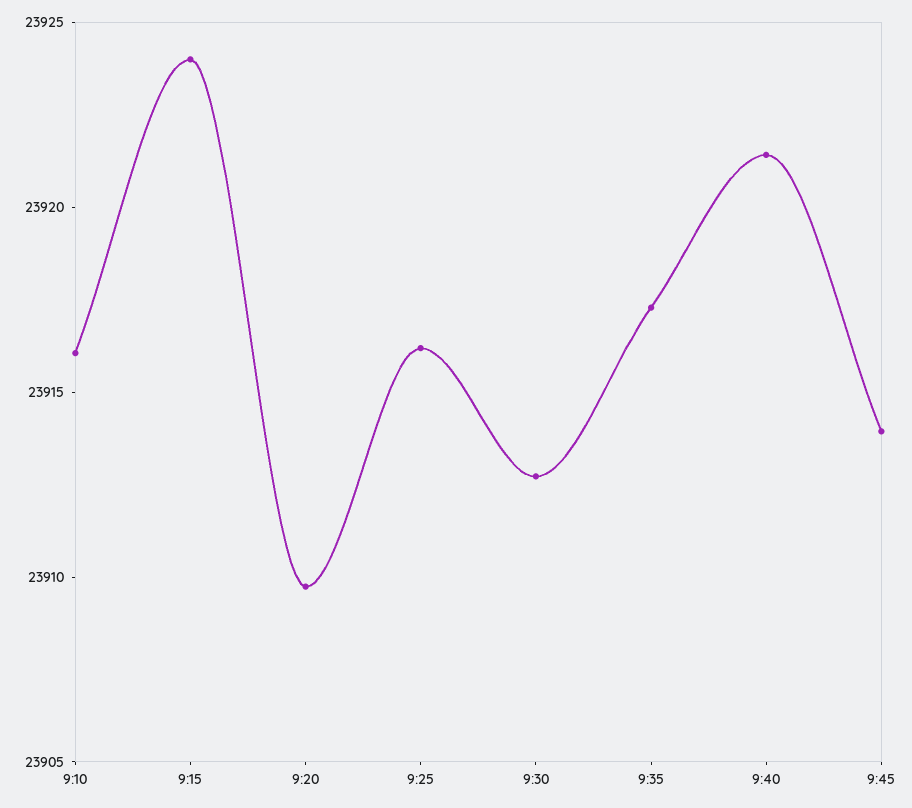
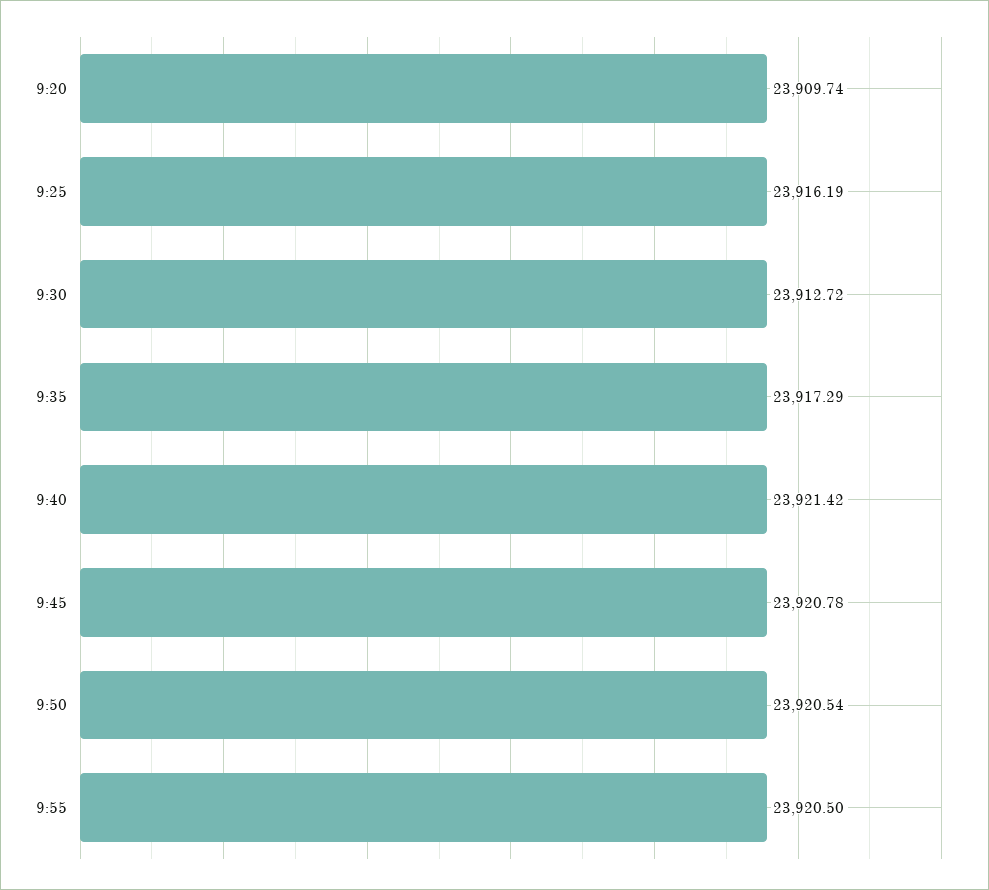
9:10: 23916 -> none
9:15: 23924 -> none
9:45: 23914 -> 23920.78
9:50: none -> 23920.54
9:55: none -> 23920.5

